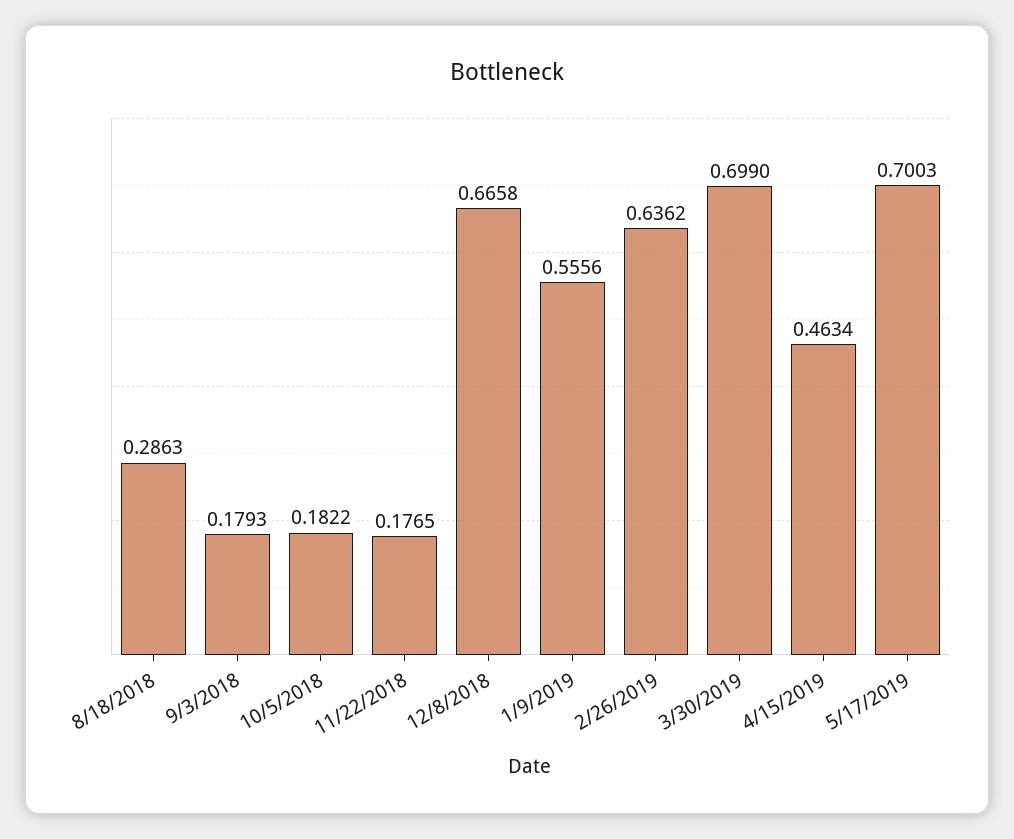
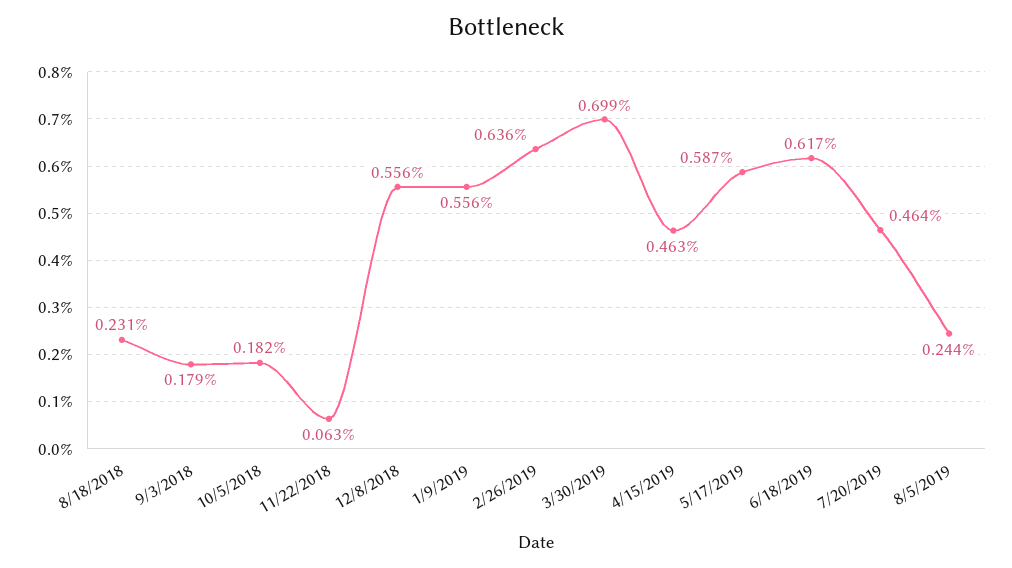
8/18/2018: 0.2863 -> 0.231
11/22/2018: 0.1765 -> 0.063
12/8/2018: 0.6658 -> 0.556
5/17/2019: 0.7003 -> 0.587
6/18/2019: none -> 0.617
7/20/2019: none -> 0.464
8/5/2019: none -> 0.244

